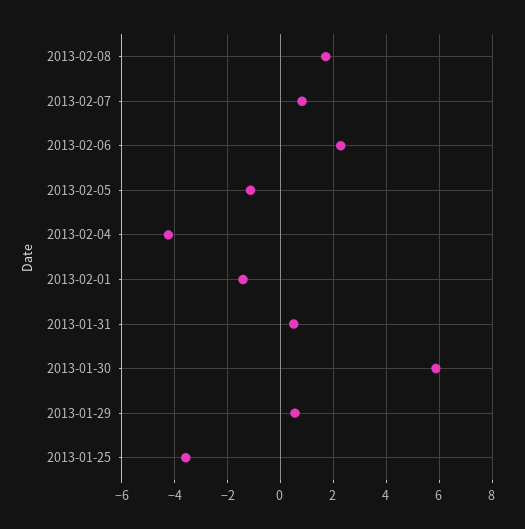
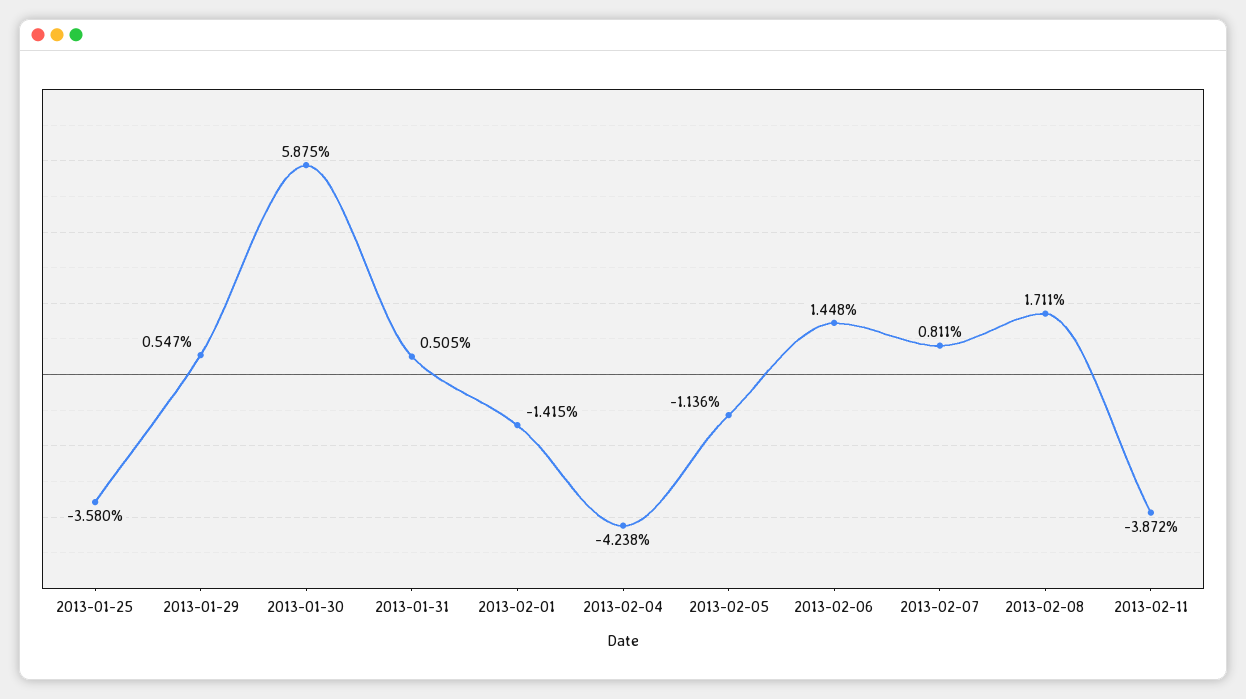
2013-02-06: 2.25 -> 1.448
2013-02-11: none -> -3.872

